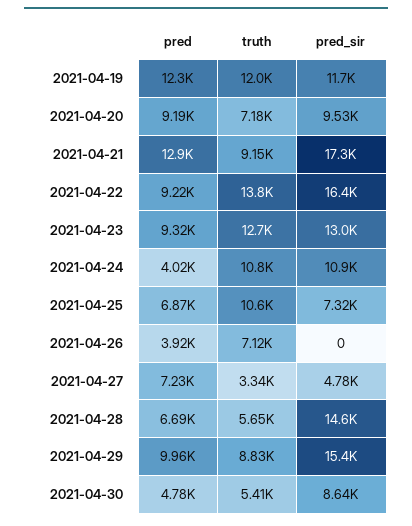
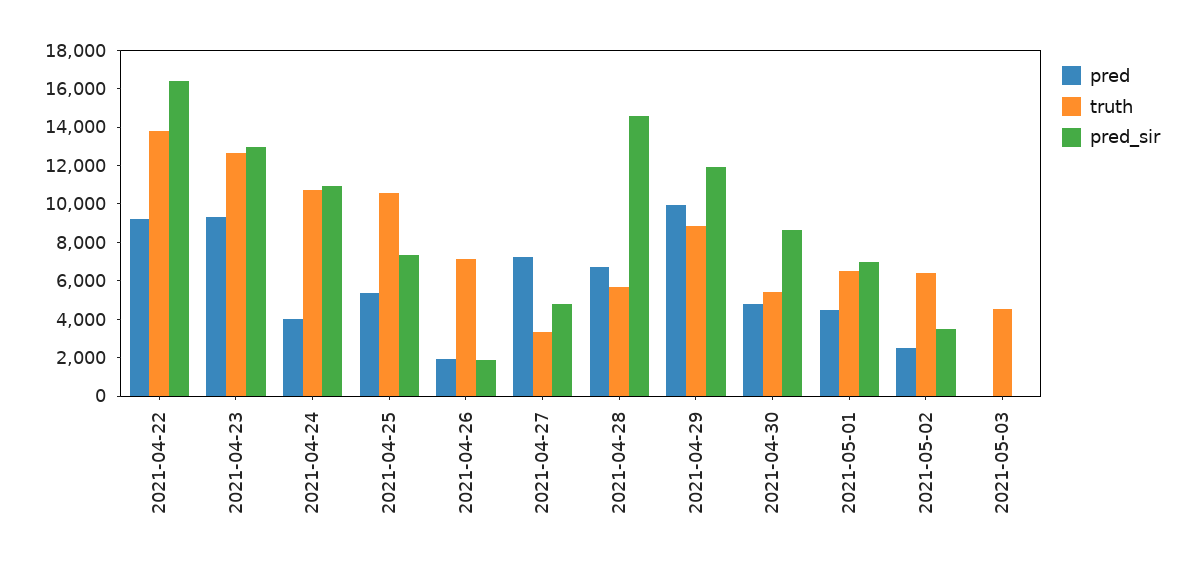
pred, 2021-04-19: 12300 -> none
truth, 2021-04-19: 12000 -> none
pred_sir, 2021-04-19: 11700 -> none
pred, 2021-04-20: 9190 -> none
truth, 2021-04-20: 7180 -> none
pred_sir, 2021-04-20: 9530 -> none
pred, 2021-04-21: 12900 -> none
truth, 2021-04-21: 9150 -> none
pred_sir, 2021-04-21: 17300 -> none
pred, 2021-04-25: 6870 -> 5500
pred, 2021-04-26: 3920 -> 2000
pred_sir, 2021-04-26: 0 -> 2000
pred_sir, 2021-04-29: 15400 -> 12000
pred, 2021-05-01: none -> 4500
truth, 2021-05-01: none -> 6500
pred_sir, 2021-05-01: none -> 7000
pred, 2021-05-02: none -> 2500
truth, 2021-05-02: none -> 6500
pred_sir, 2021-05-02: none -> 3500
pred, 2021-05-03: none -> 0
truth, 2021-05-03: none -> 4500
pred_sir, 2021-05-03: none -> 0

